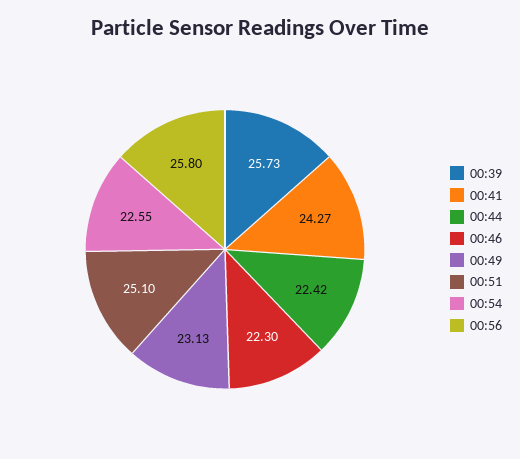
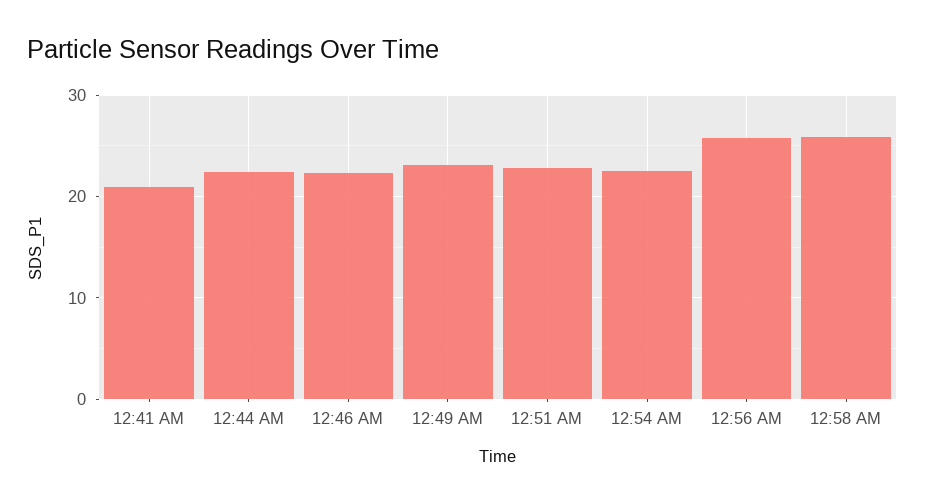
00:39: 25.73 -> none
00:41: 24.27 -> 21
00:51: 25.1 -> 23
12:58 AM: none -> 26

